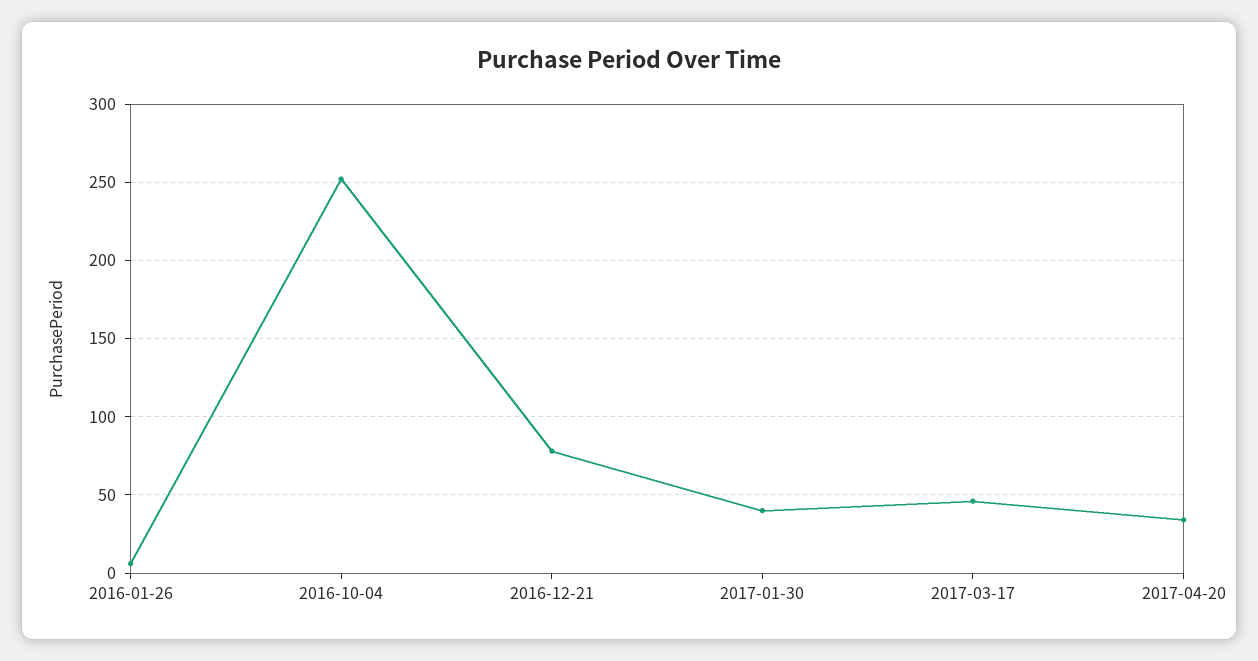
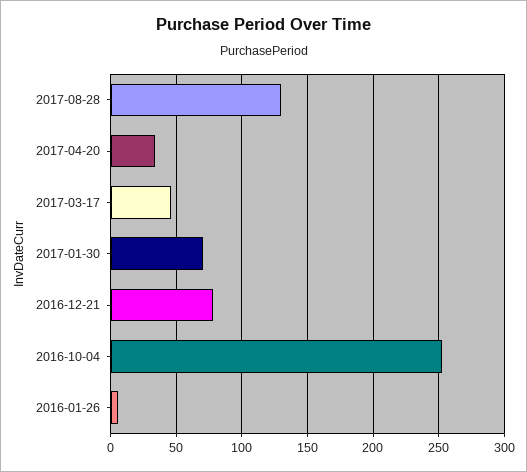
2017-01-30: 40 -> 70
2017-08-28: none -> 130

